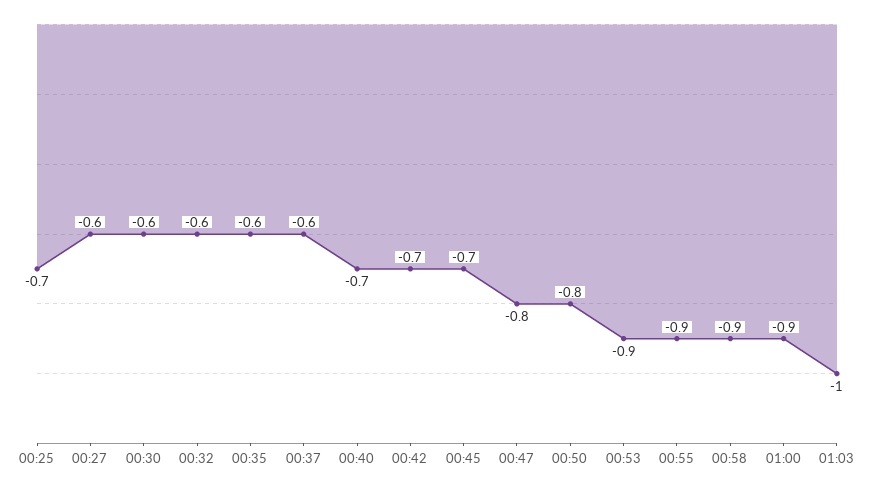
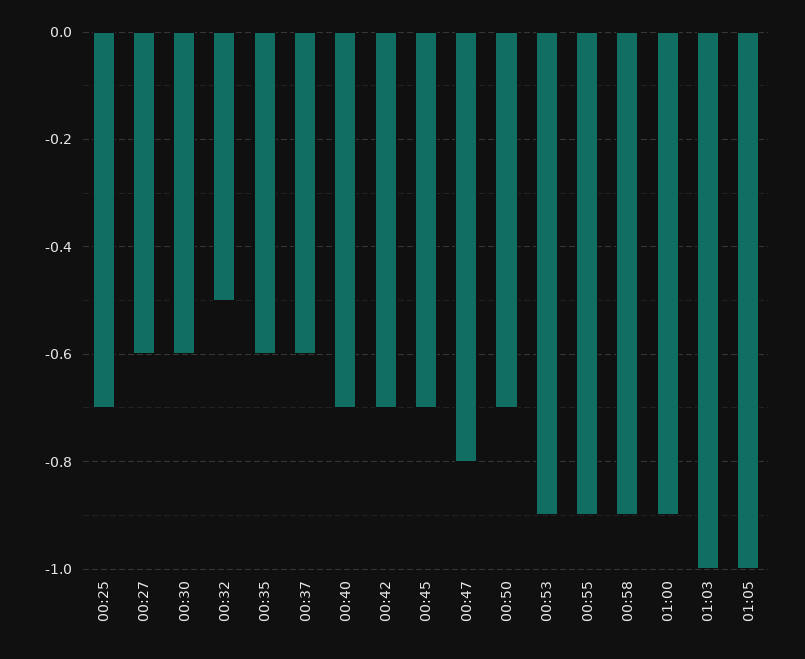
00:32: -0.6 -> -0.5
00:50: -0.8 -> -0.7
01:05: none -> -1

